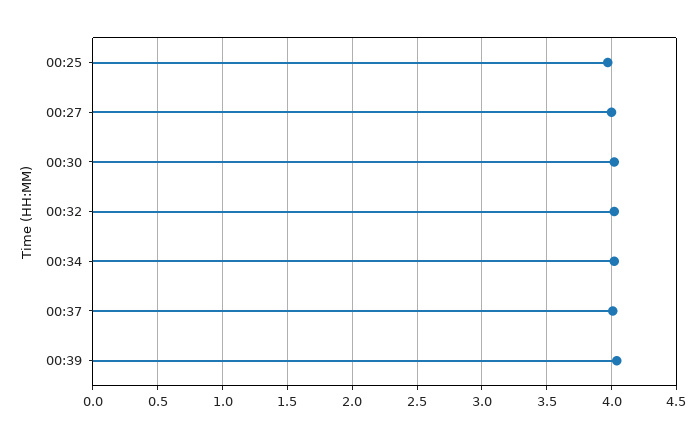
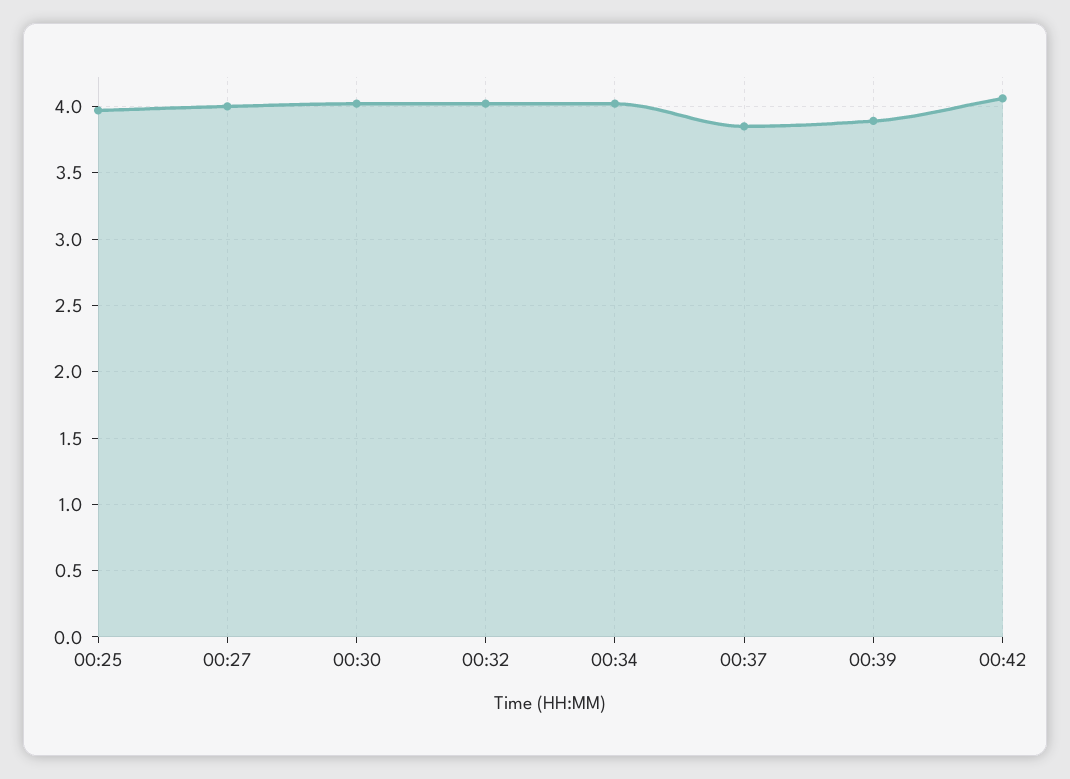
00:37: 4 -> 3.85
00:39: 4.05 -> 3.9
00:42: none -> 4.05

